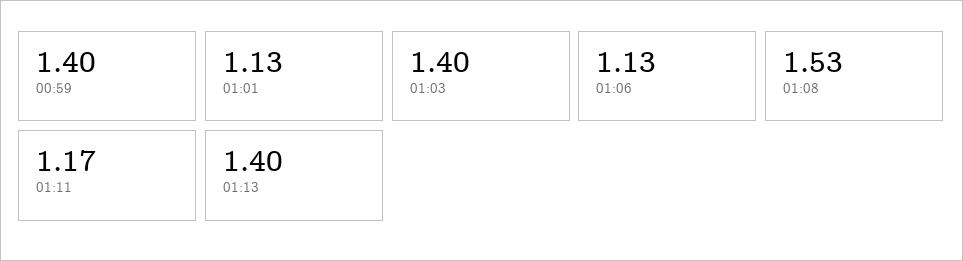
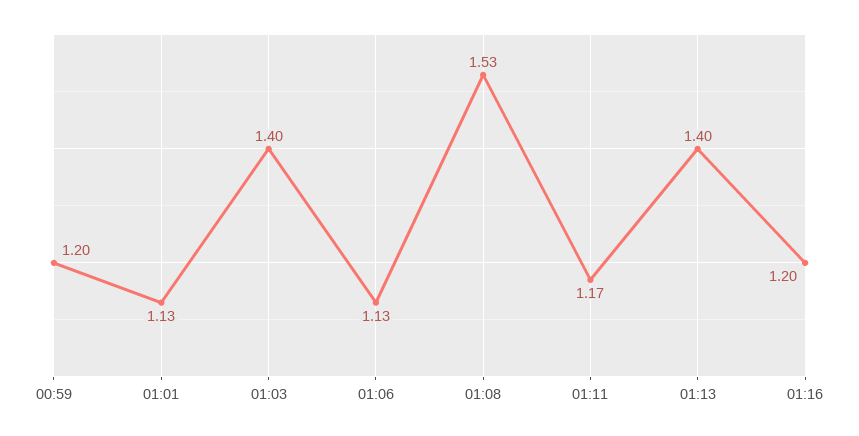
00:59: 1.4 -> 1.2
01:16: none -> 1.2

